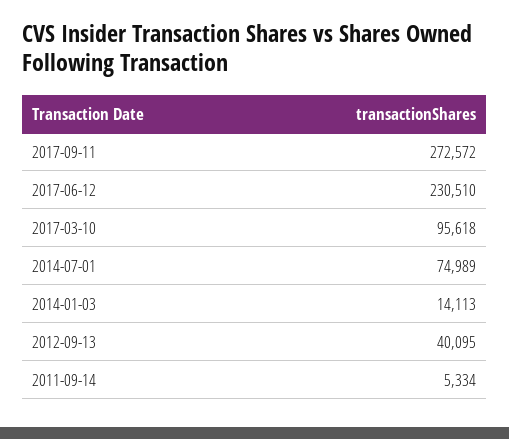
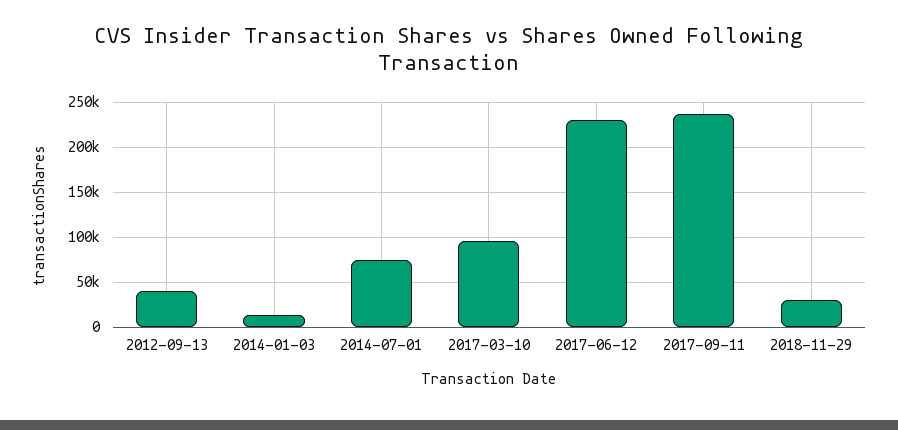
2017-09-11: 272572 -> 240000
2011-09-14: 5334 -> none
2018-11-29: none -> 30000

